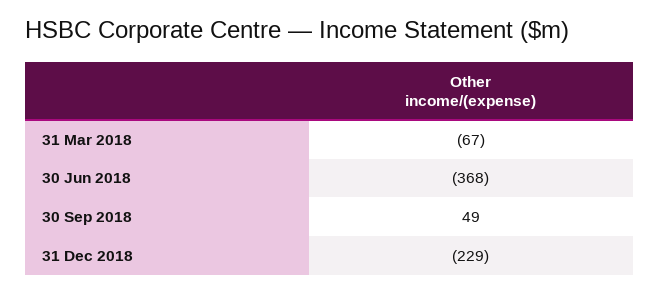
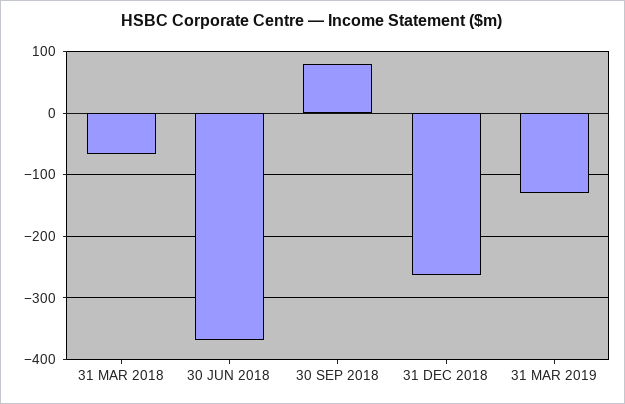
30 Sep 2018: 49 -> 80
31 Dec 2018: -229 -> -260
31 MAR 2019: none -> -130

